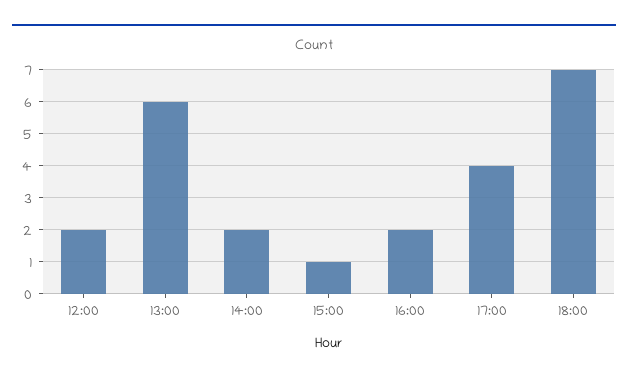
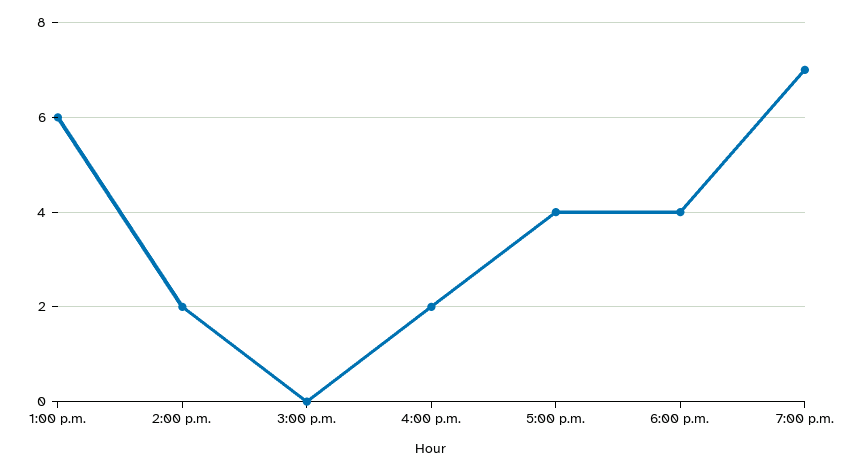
12:00: 2 -> none
15:00: 1 -> 0
18:00: 7 -> 4
7:00 p.m.: none -> 7

